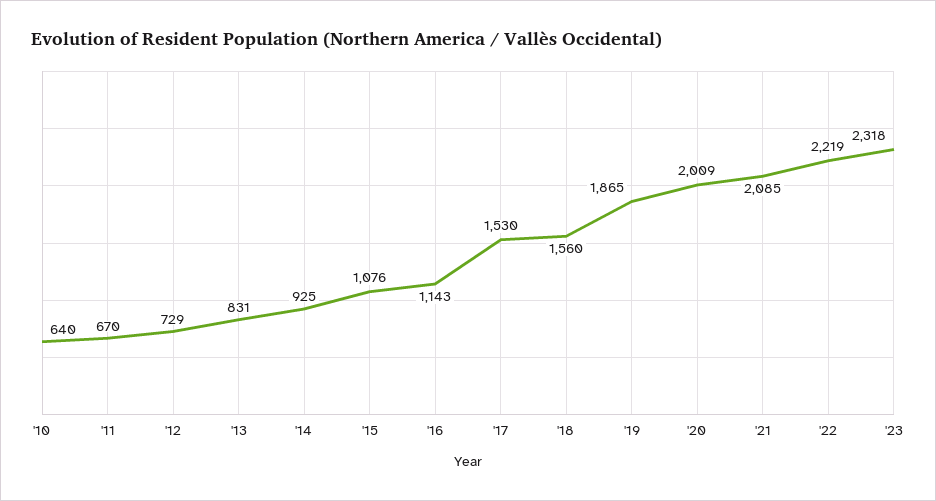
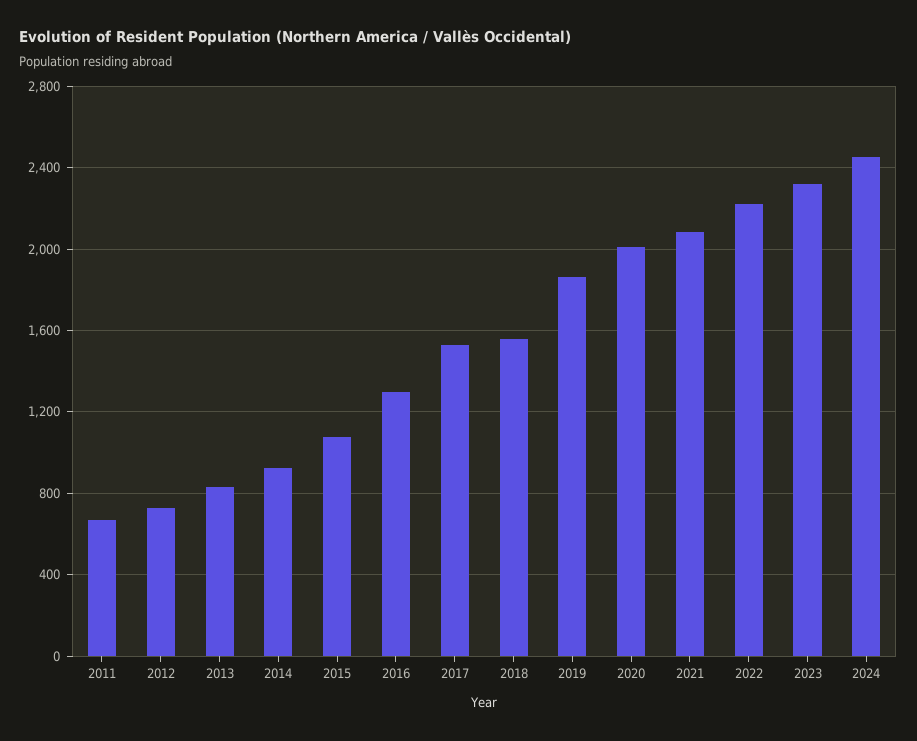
'10: 640 -> none
'16: 1143 -> 1300
2024: none -> 2450

